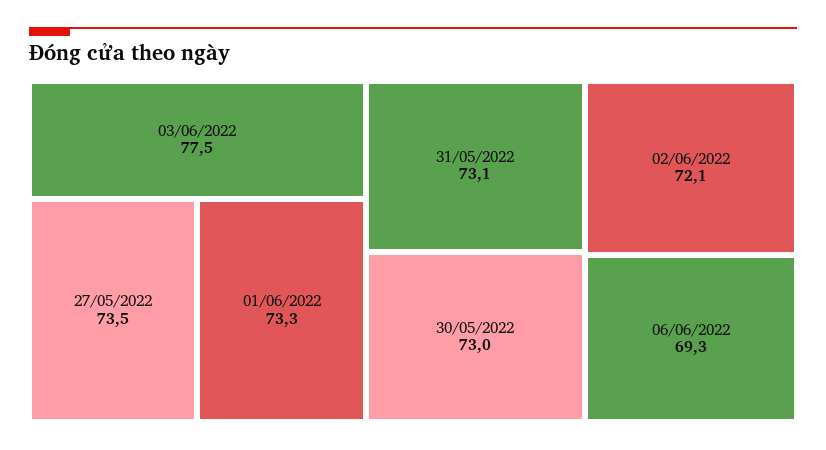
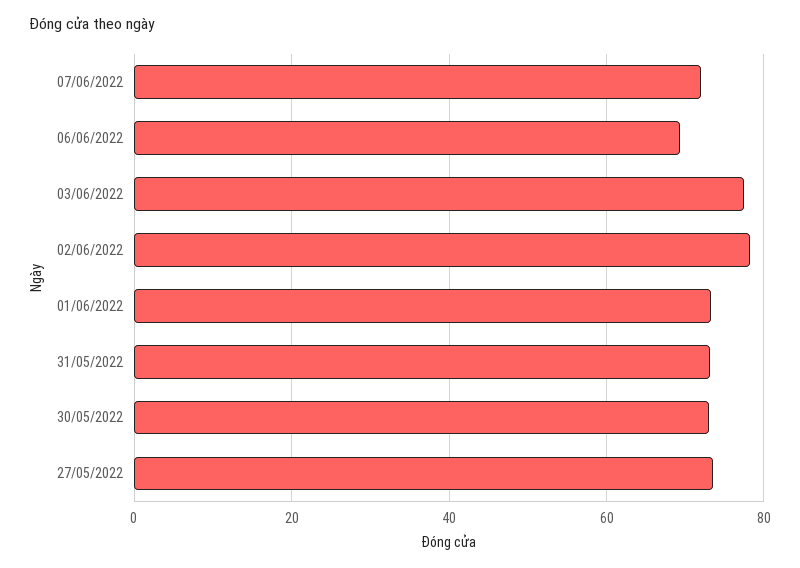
02/06/2022: 72.1 -> 78
07/06/2022: none -> 72

